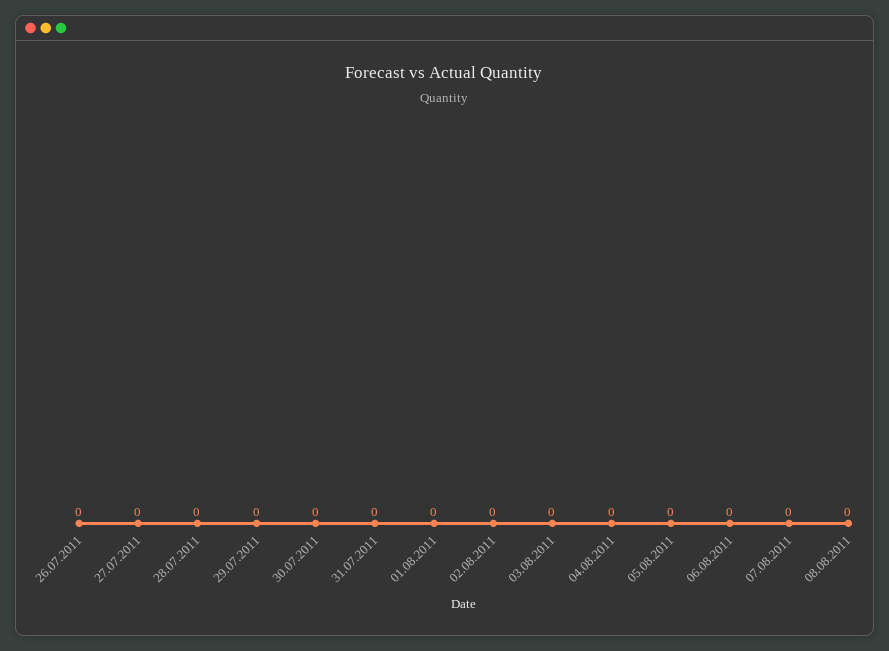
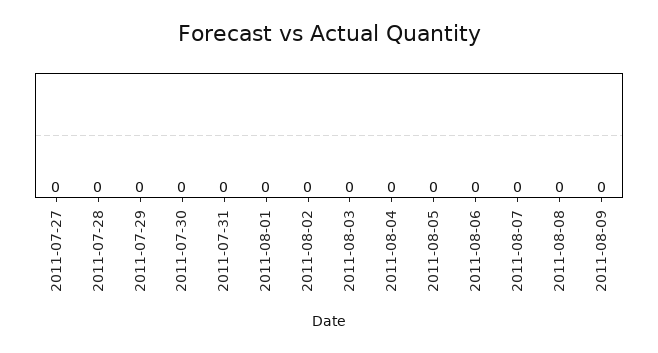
26.07.2011: 0 -> none
2011-08-09: none -> 0

